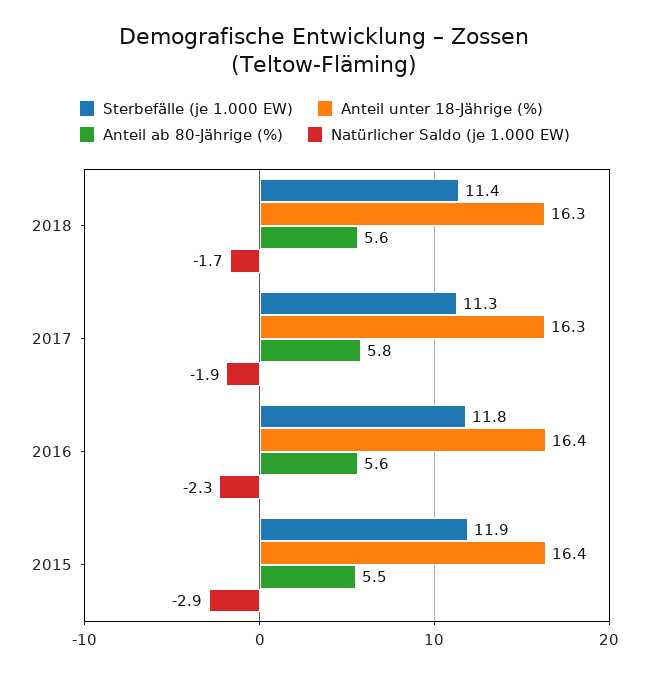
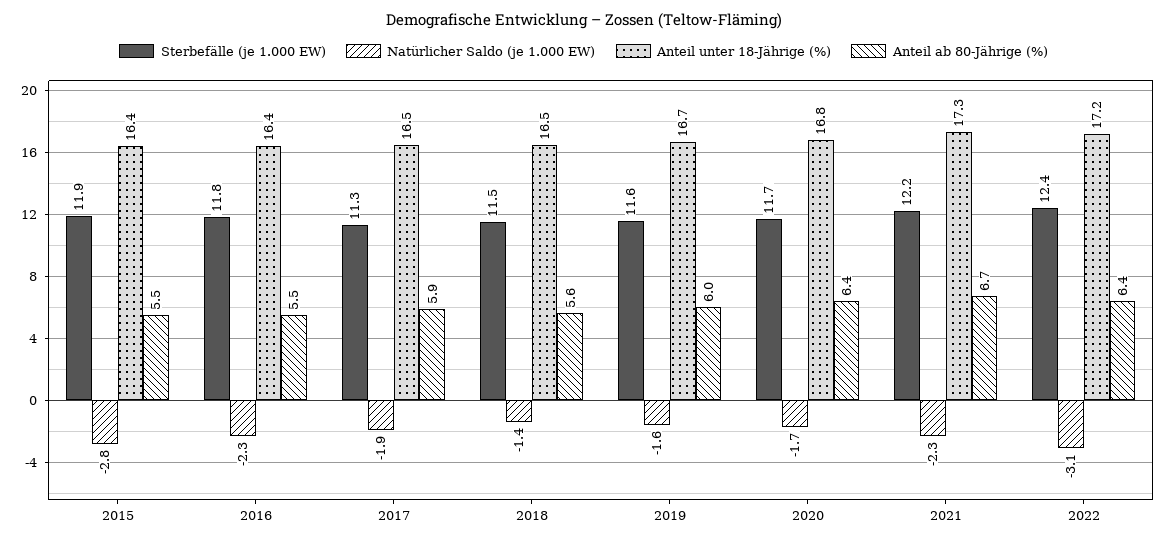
Sterbefälle (je 1.000 EW), 2018: 11.4 -> 11.5
Anteil unter 18-Jährige (%), 2018: 16.3 -> 16.5
Natürlicher Saldo (je 1.000 EW), 2018: -1.7 -> -1.4
Anteil unter 18-Jährige (%), 2017: 16.3 -> 16.5
Anteil ab 80-Jährige (%), 2017: 5.8 -> 5.9
Anteil ab 80-Jährige (%), 2016: 5.6 -> 5.5
Natürlicher Saldo (je 1.000 EW), 2015: -2.9 -> -2.8
Sterbefälle (je 1.000 EW), 2019: none -> 11.6
Natürlicher Saldo (je 1.000 EW), 2019: none -> -1.6
Anteil unter 18-Jährige (%), 2019: none -> 16.7
Anteil ab 80-Jährige (%), 2019: none -> 6
Sterbefälle (je 1.000 EW), 2020: none -> 11.7
Natürlicher Saldo (je 1.000 EW), 2020: none -> -1.7
Anteil unter 18-Jährige (%), 2020: none -> 16.8
Anteil ab 80-Jährige (%), 2020: none -> 6.4
Sterbefälle (je 1.000 EW), 2021: none -> 12.2
Natürlicher Saldo (je 1.000 EW), 2021: none -> -2.3
Anteil unter 18-Jährige (%), 2021: none -> 17.3
Anteil ab 80-Jährige (%), 2021: none -> 6.7
Sterbefälle (je 1.000 EW), 2022: none -> 12.4
Natürlicher Saldo (je 1.000 EW), 2022: none -> -3.1
Anteil unter 18-Jährige (%), 2022: none -> 17.2
Anteil ab 80-Jährige (%), 2022: none -> 6.4

